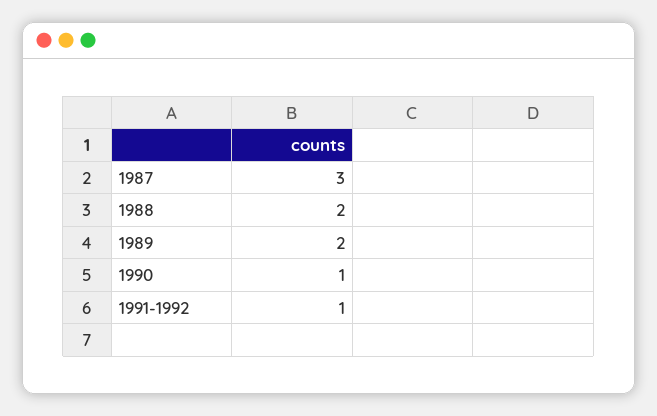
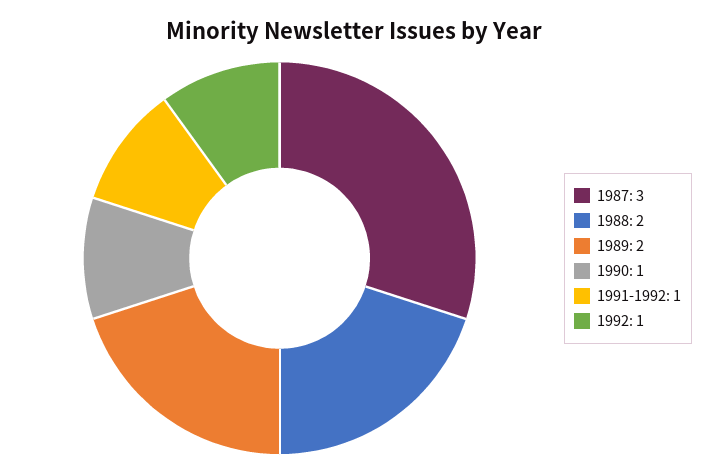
1992: none -> 1

